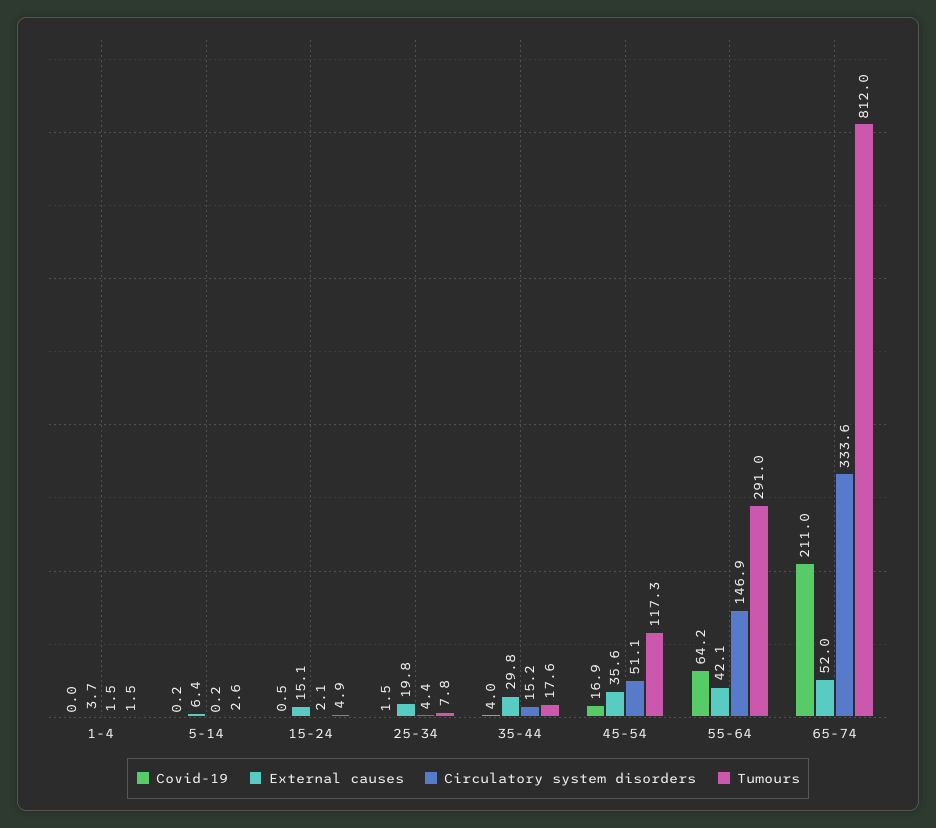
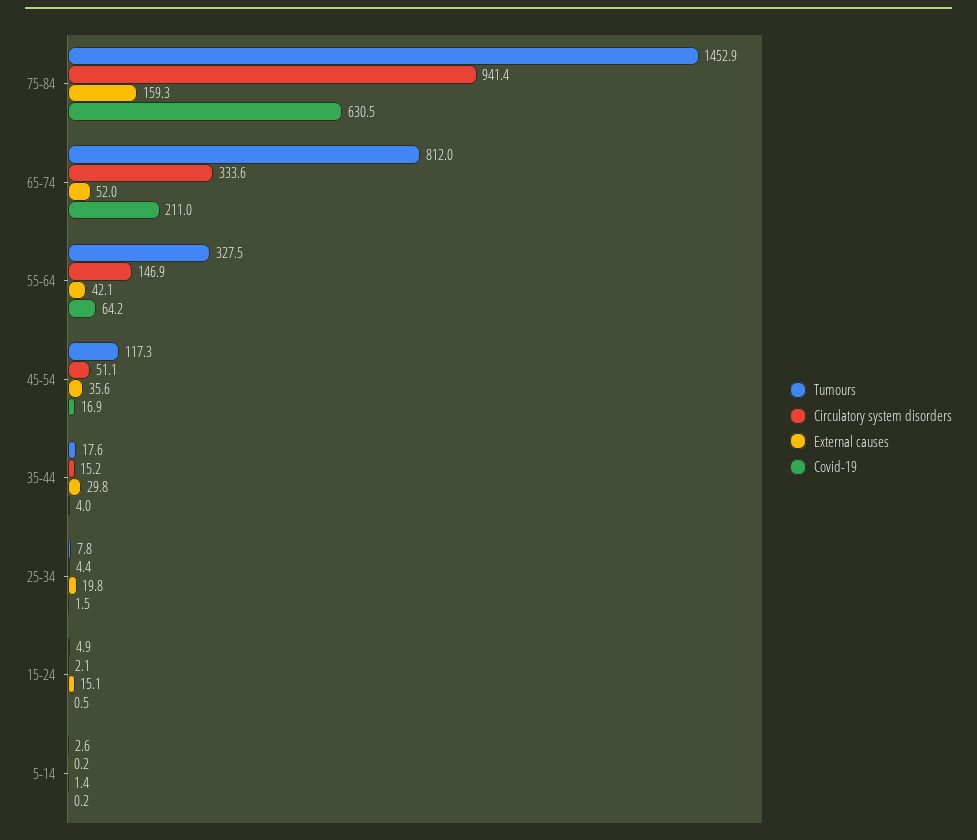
Covid-19, 1-4: 0 -> none
External causes, 1-4: 3.7 -> none
Circulatory system disorders, 1-4: 1.5 -> none
Tumours, 1-4: 1.5 -> none
External causes, 5-14: 6.4 -> 1.4
Tumours, 55-64: 291 -> 327.5
Tumours, 75-84: none -> 1452.9
Circulatory system disorders, 75-84: none -> 941.4
External causes, 75-84: none -> 159.3
Covid-19, 75-84: none -> 630.5

